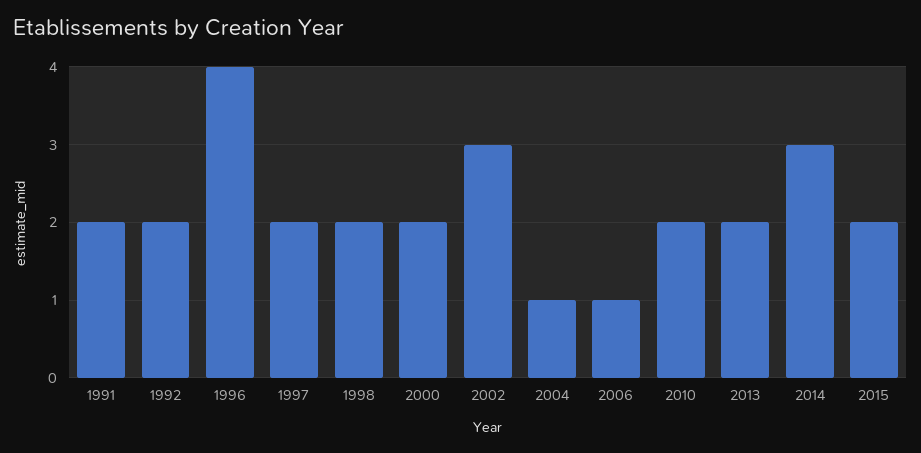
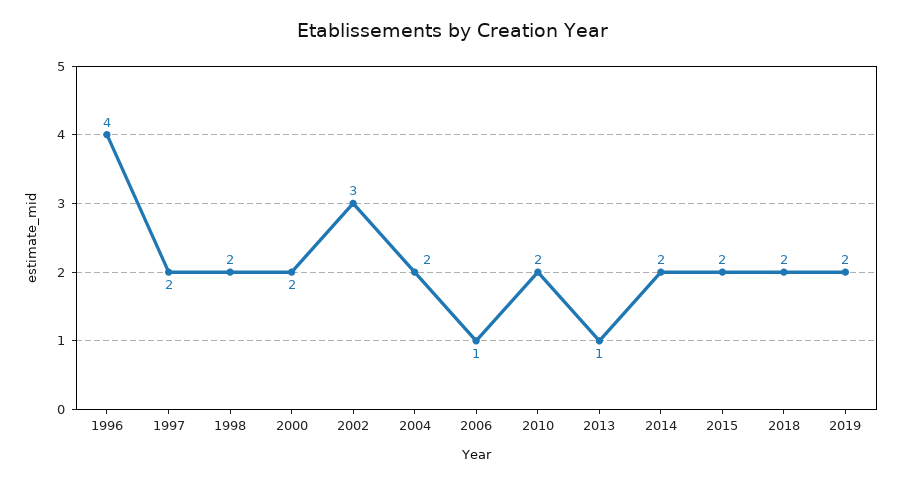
1991: 2 -> none
1992: 2 -> none
2004: 1 -> 2
2013: 2 -> 1
2014: 3 -> 2
2018: none -> 2
2019: none -> 2

